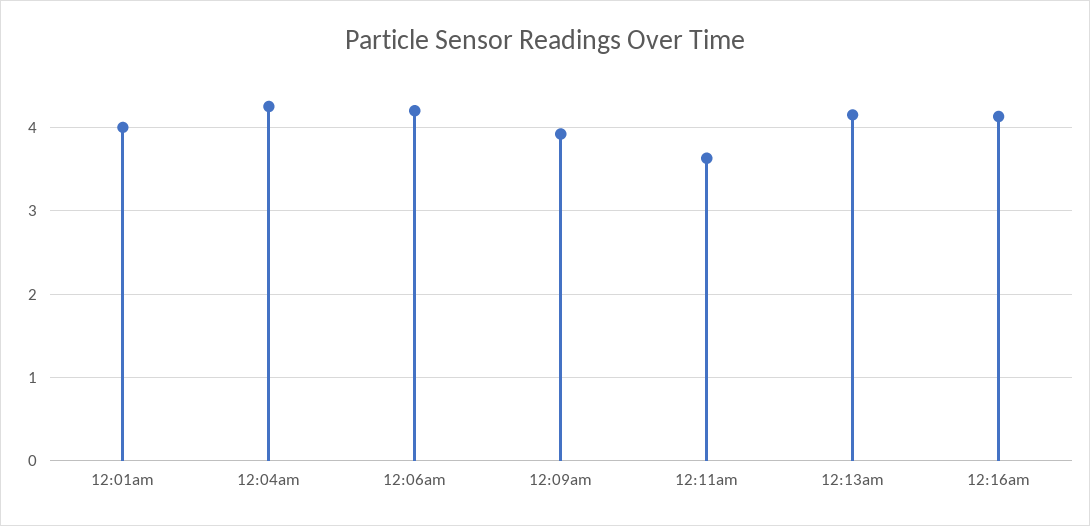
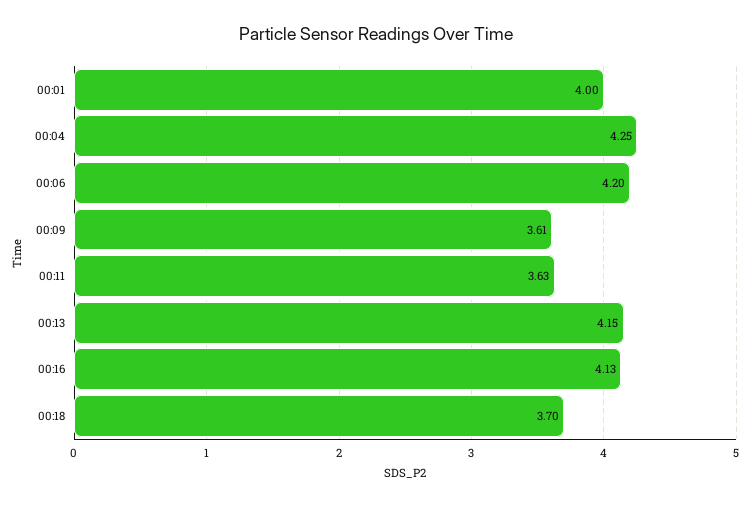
12:09am: 3.9 -> 3.61
00:18: none -> 3.7

